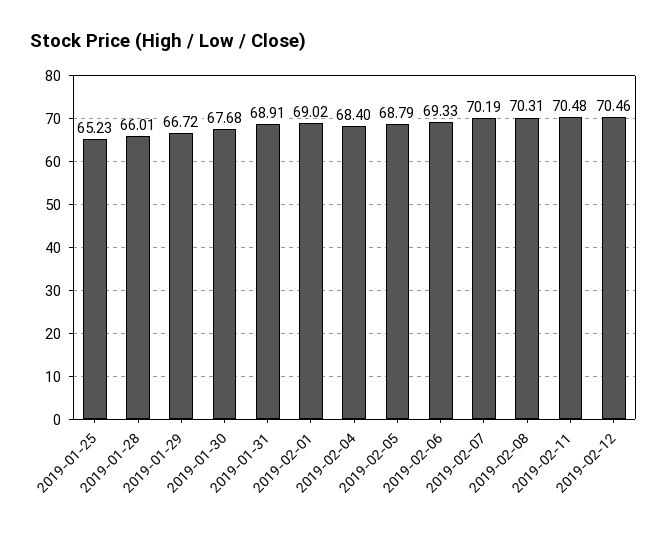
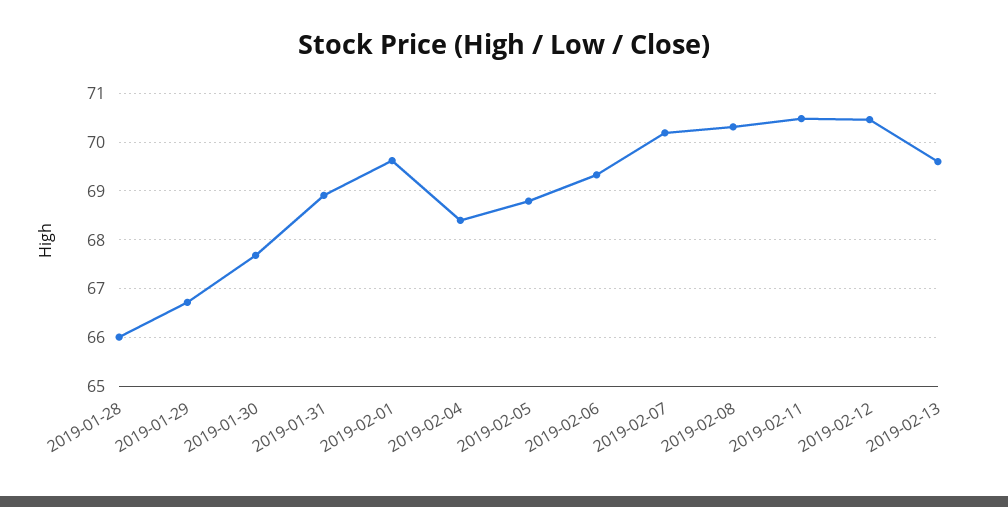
2019-01-25: 65.23 -> none
2019-02-01: 69.02 -> 69.6
2019-02-13: none -> 69.6

